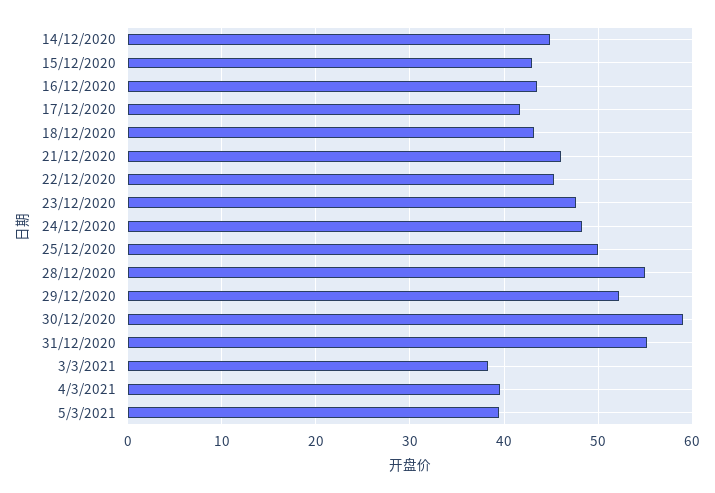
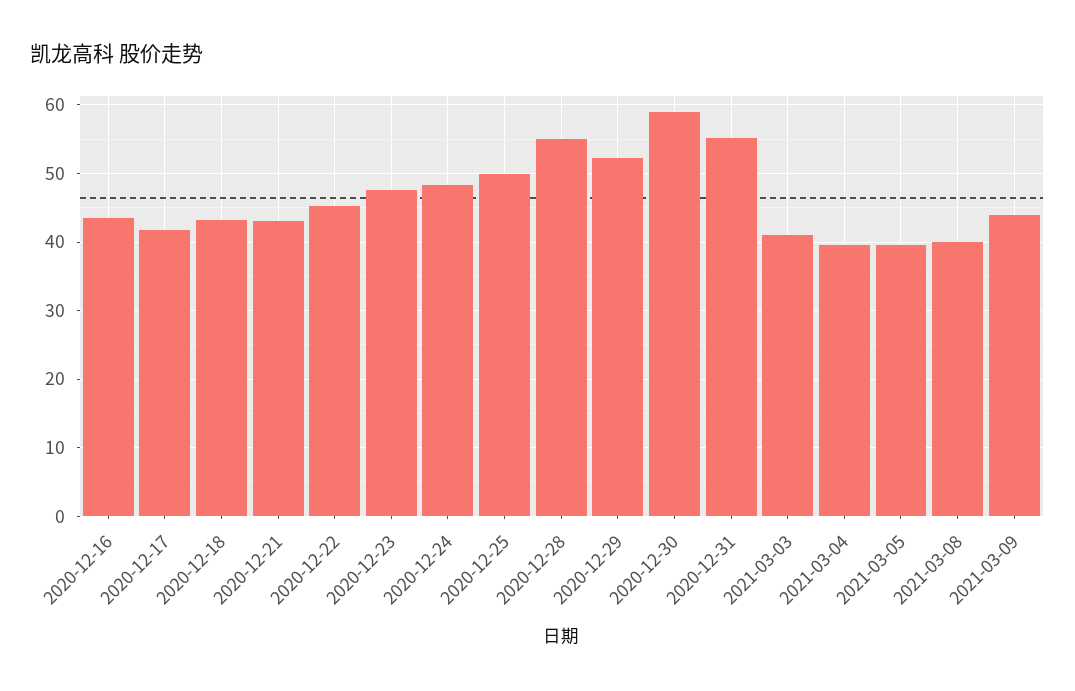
14/12/2020: 45 -> none
15/12/2020: 43 -> none
21/12/2020: 46 -> 43
3/3/2021: 38 -> 41
2021-03-08: none -> 40
2021-03-09: none -> 44

